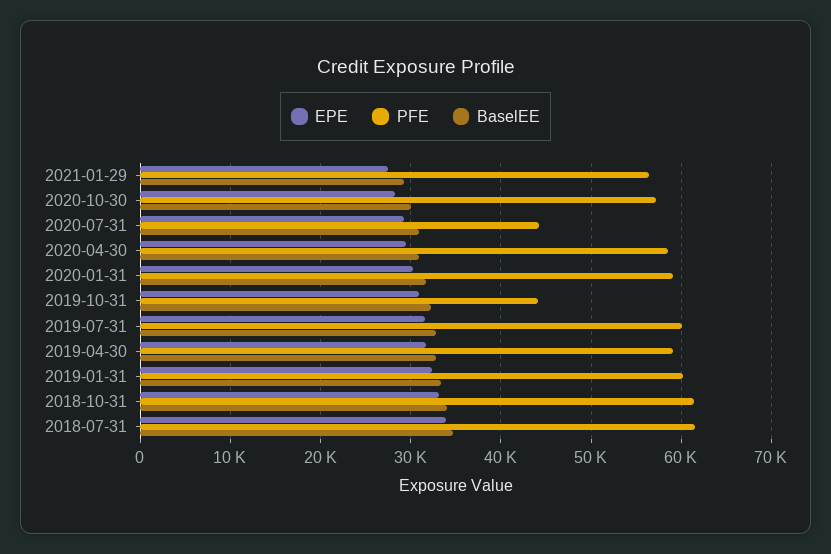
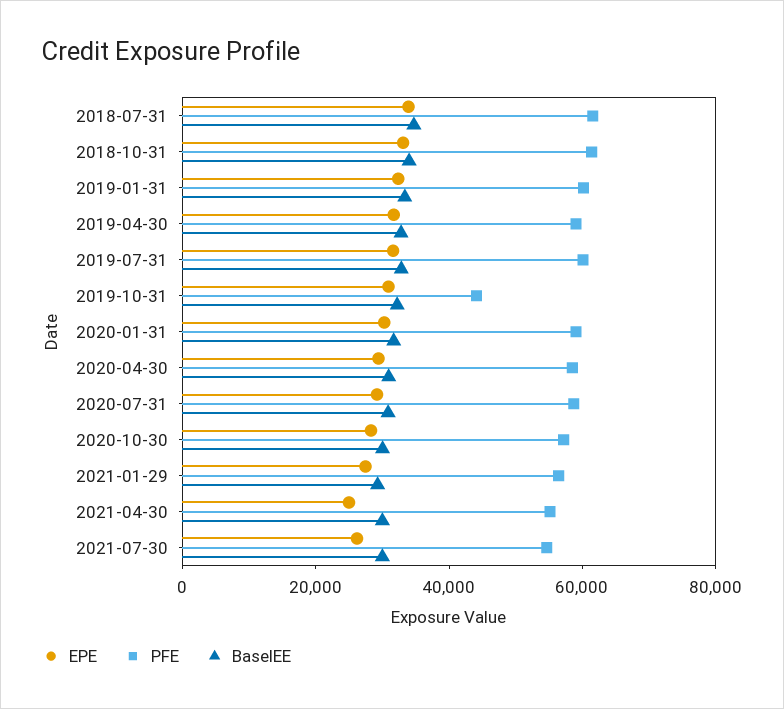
PFE, 2020-07-31: 44000 -> 60000
EPE, 2021-04-30: none -> 25000
PFE, 2021-04-30: none -> 55000
BaselEE, 2021-04-30: none -> 30000
EPE, 2021-07-30: none -> 25000
PFE, 2021-07-30: none -> 55000
BaselEE, 2021-07-30: none -> 30000

